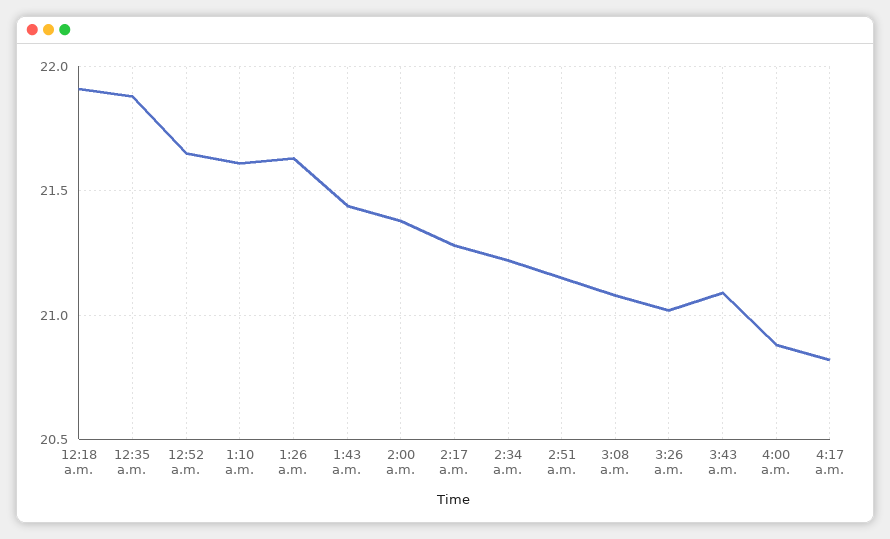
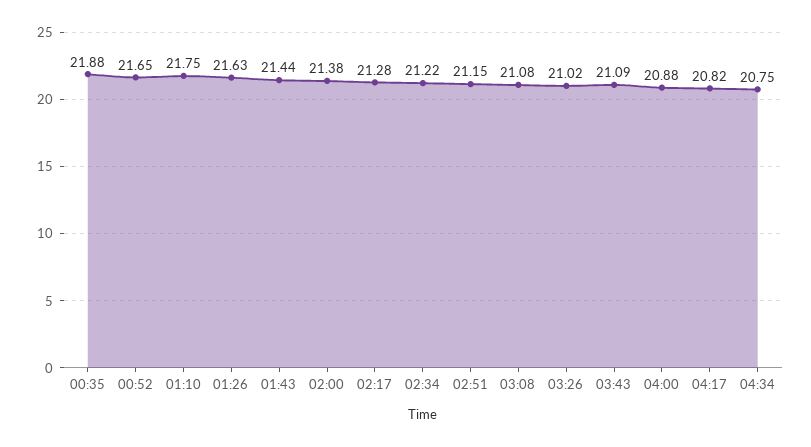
12:18 a.m.: 21.9 -> none
1:10 a.m.: 21.6 -> 21.75
04:34: none -> 20.75

